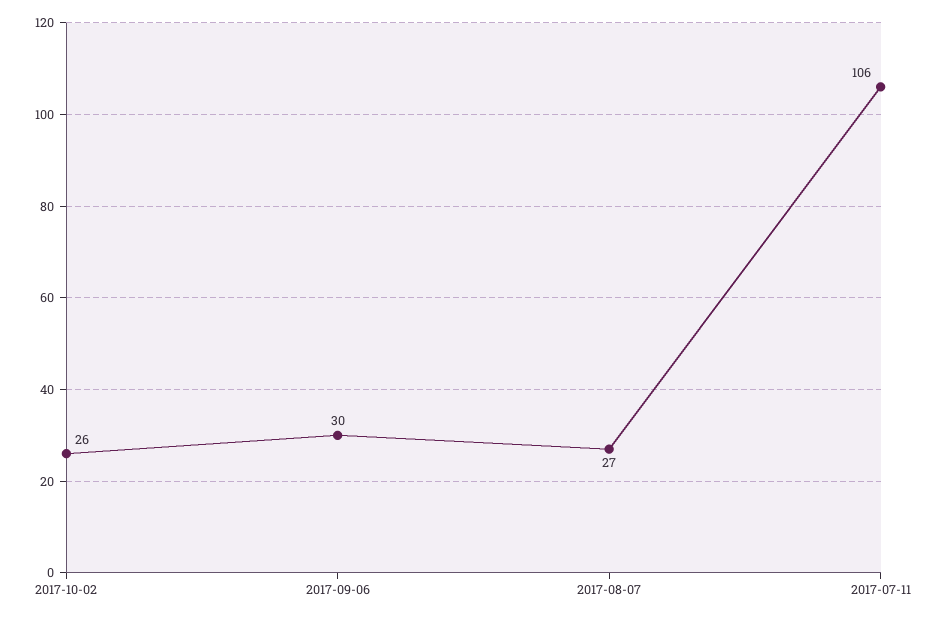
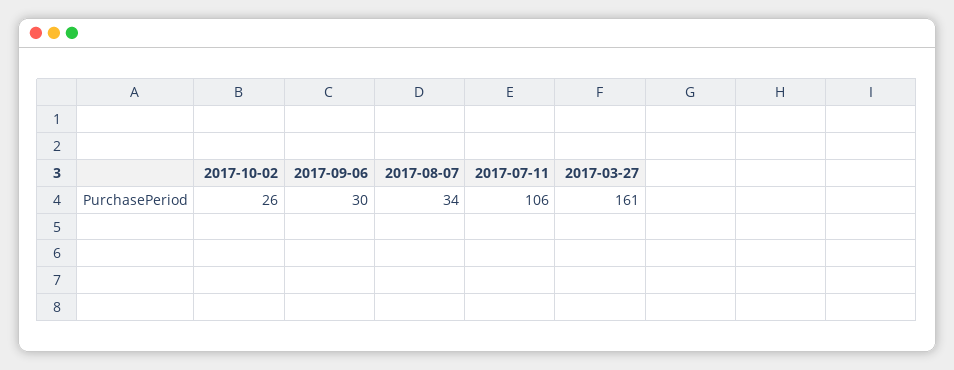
2017-08-07: 27 -> 34
2017-03-27: none -> 161

